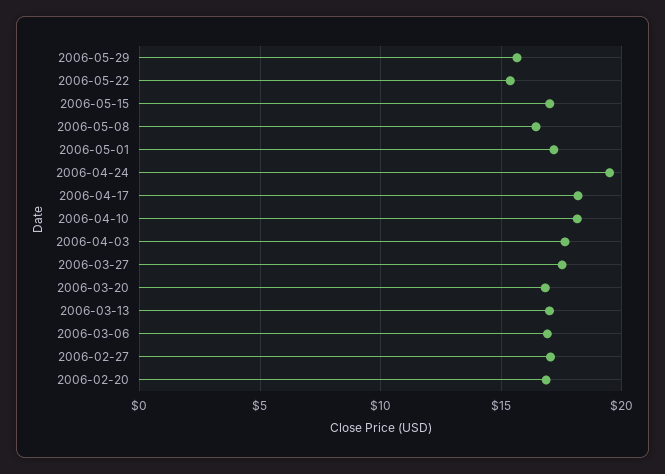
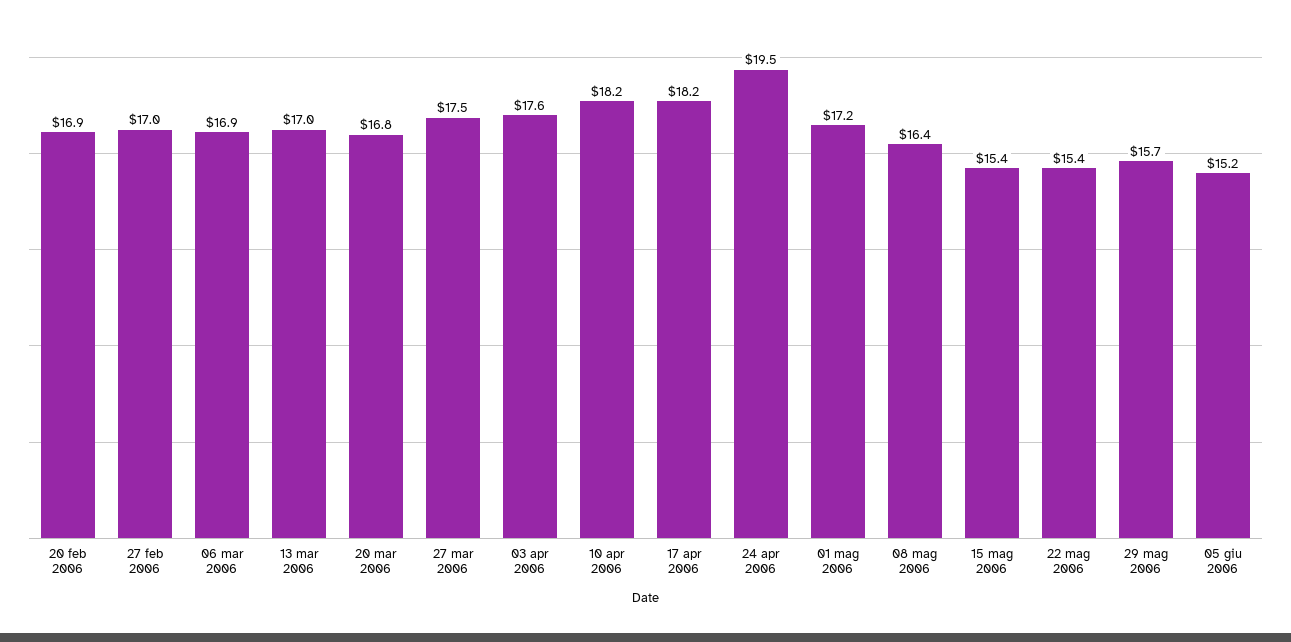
2006-05-15: 17 -> 15.4
05 giu 2006: none -> 15.2

